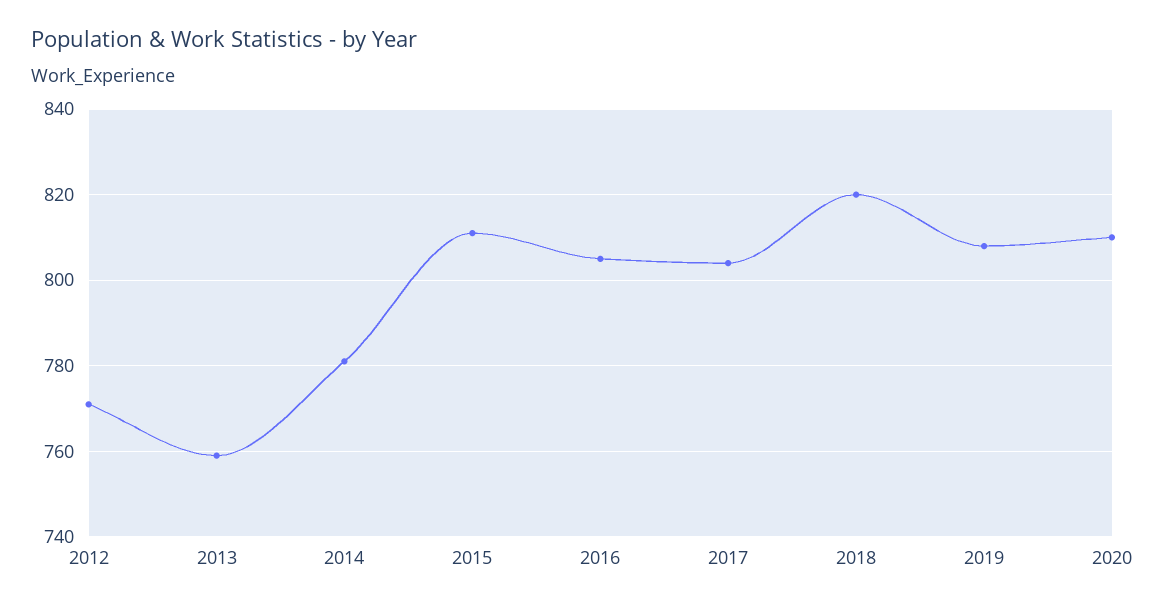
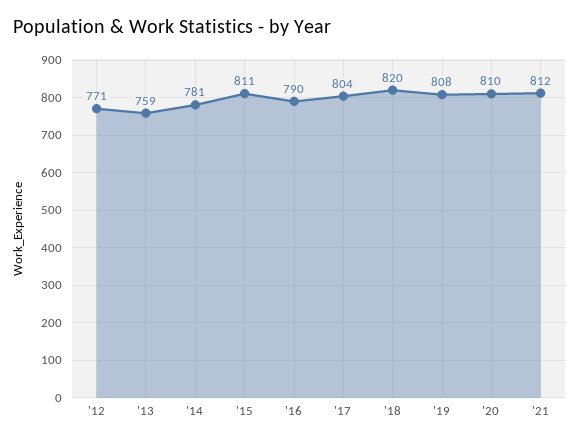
2016: 805 -> 790
'21: none -> 812

